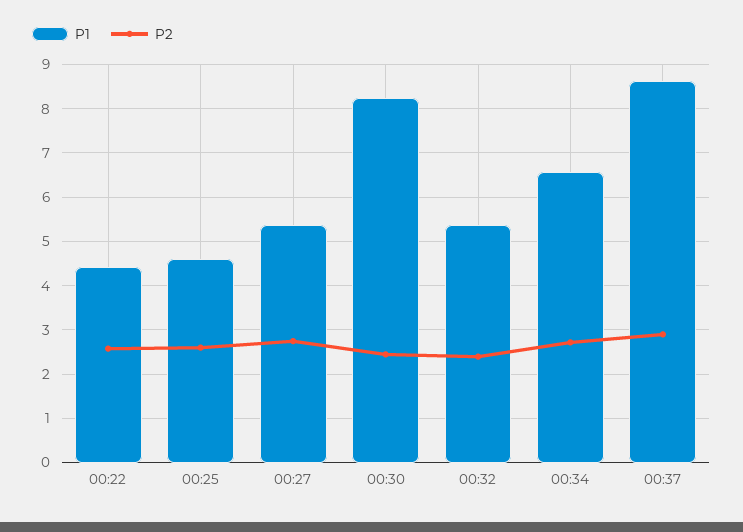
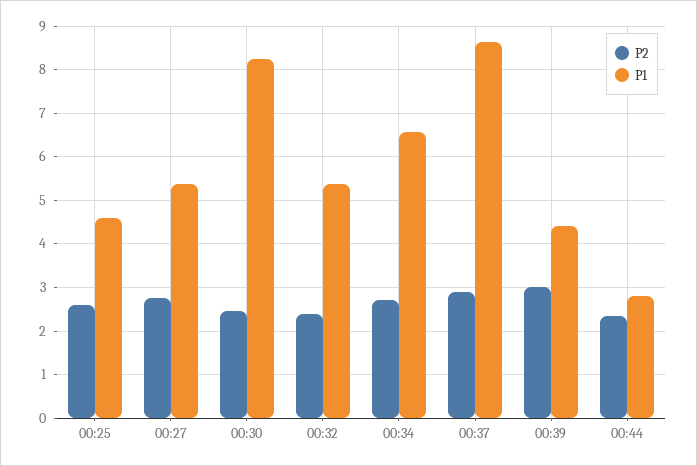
P1, 00:22: 4.4 -> none
P2, 00:22: 2.6 -> none
P2, 00:39: none -> 3
P1, 00:39: none -> 4.4
P2, 00:44: none -> 2.4
P1, 00:44: none -> 2.8

